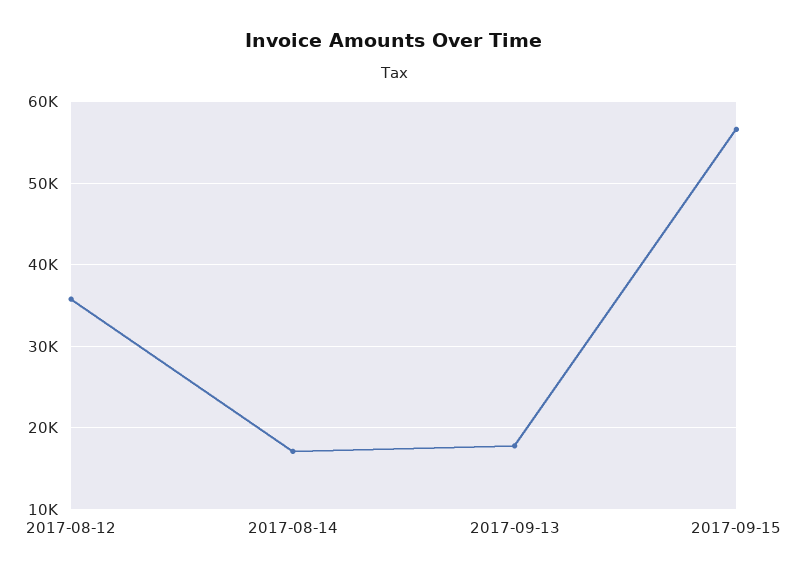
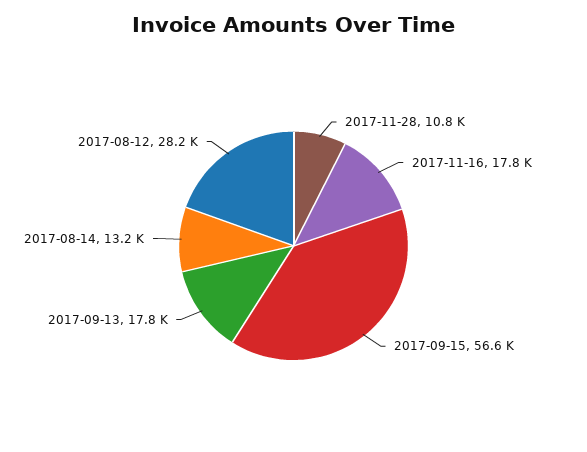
2017-08-12: 36000 -> 28200
2017-08-14: 17000 -> 13200
2017-11-28: none -> 10800
2017-11-16: none -> 17800

